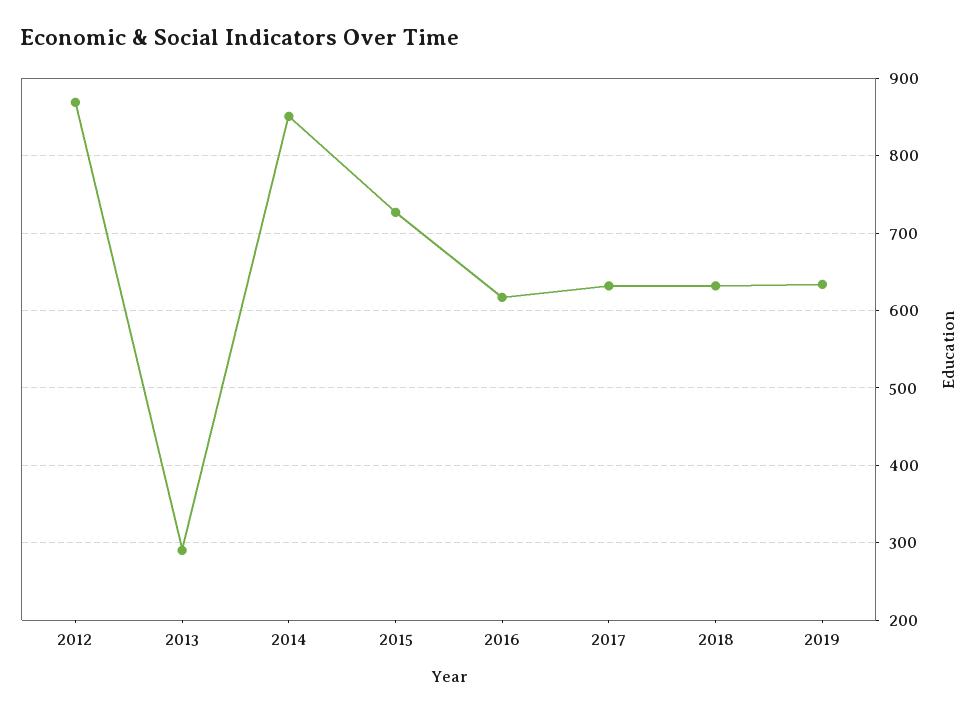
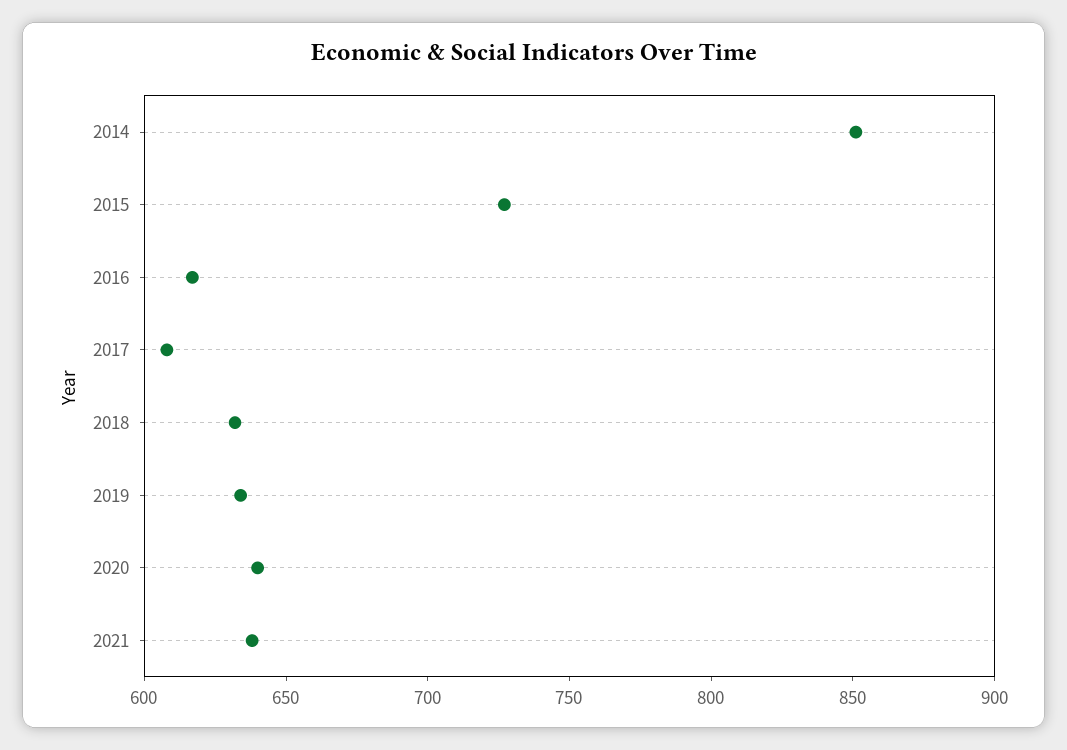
2012: 870 -> none
2013: 290 -> none
2017: 630 -> 610
2020: none -> 640
2021: none -> 640

